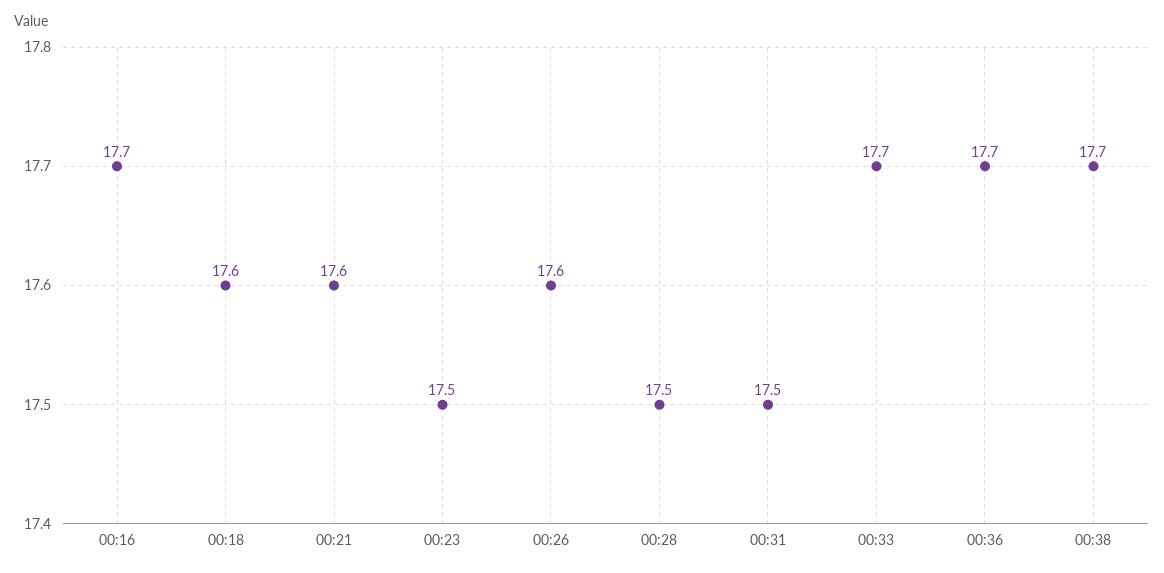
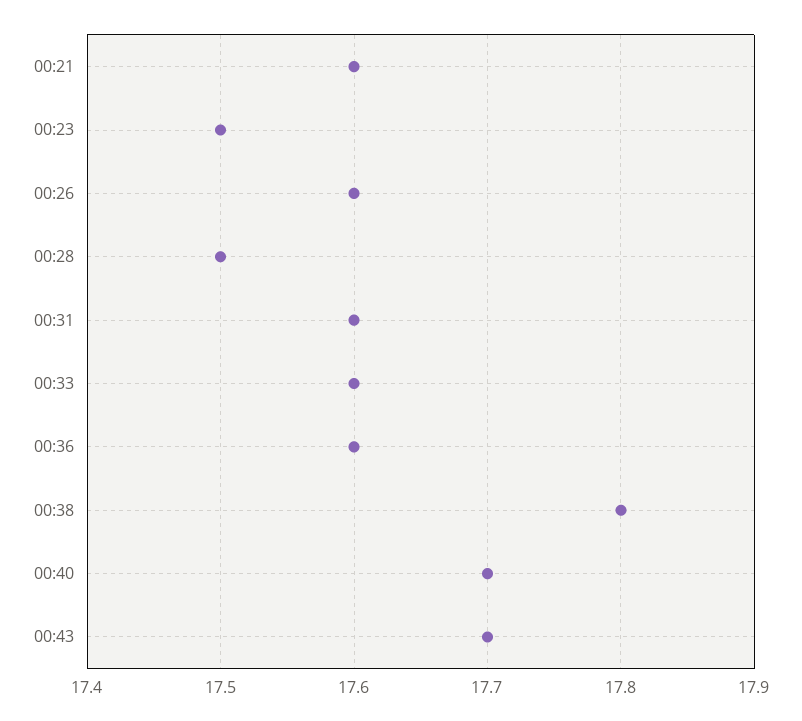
00:16: 17.7 -> none
00:18: 17.6 -> none
00:31: 17.5 -> 17.6
00:33: 17.7 -> 17.6
00:36: 17.7 -> 17.6
00:38: 17.7 -> 17.8
00:40: none -> 17.7
00:43: none -> 17.7

